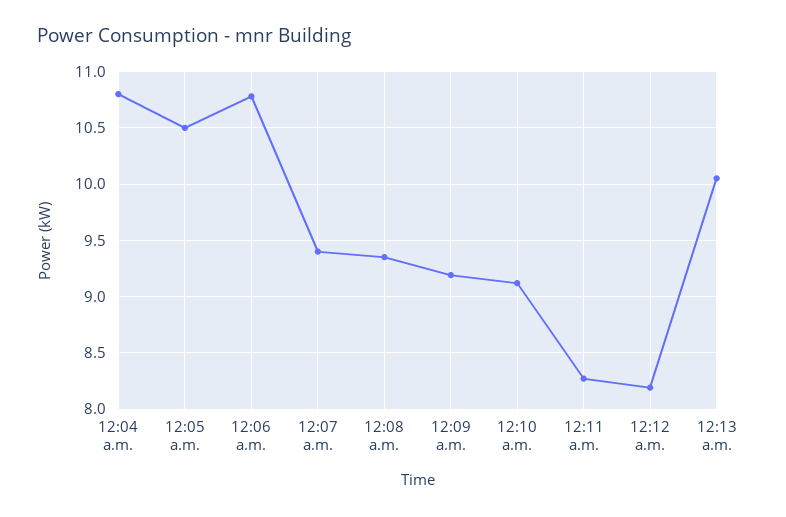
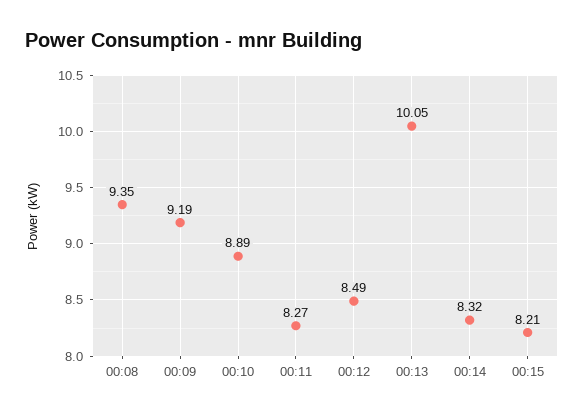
12:04 a.m.: 10.8 -> none
12:05 a.m.: 10.5 -> none
12:06 a.m.: 10.8 -> none
12:07 a.m.: 9.4 -> none
12:10 a.m.: 9.1 -> 8.89
12:12 a.m.: 8.2 -> 8.49
00:14: none -> 8.32
00:15: none -> 8.21

